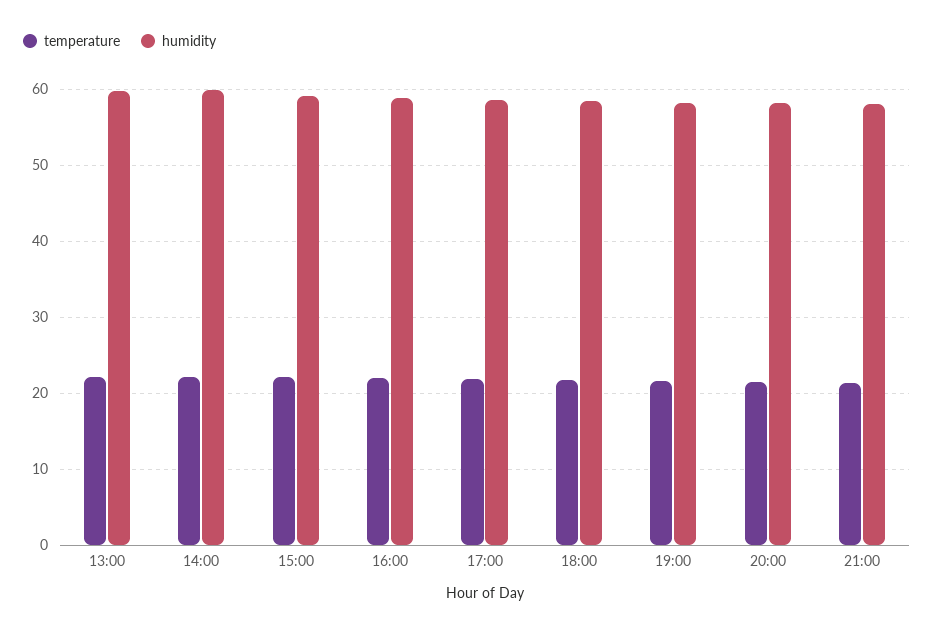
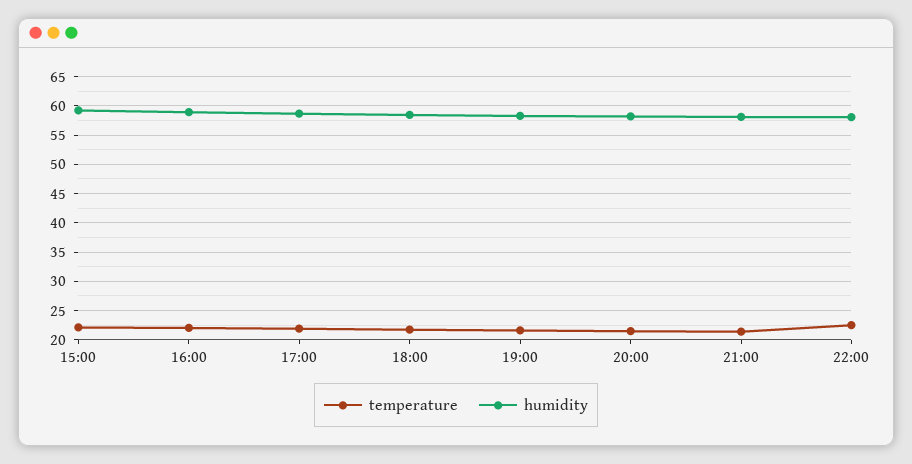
temperature, 13:00: 22 -> none
humidity, 13:00: 60 -> none
temperature, 14:00: 22 -> none
humidity, 14:00: 60 -> none
temperature, 22:00: none -> 22.5
humidity, 22:00: none -> 57.5

